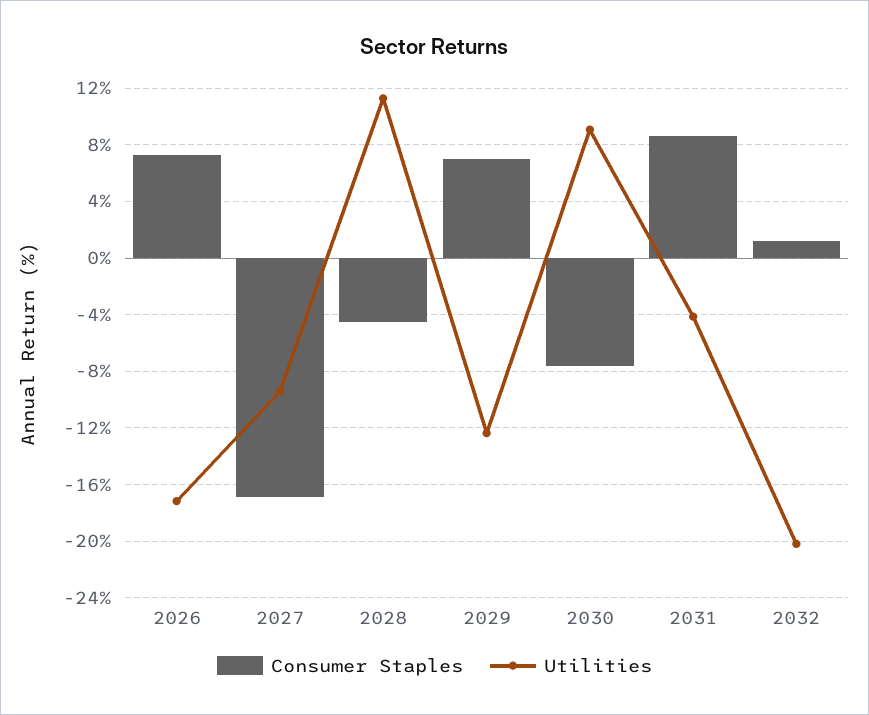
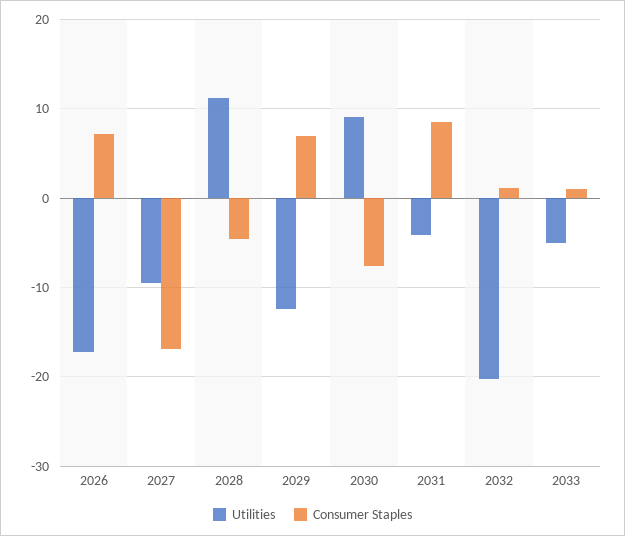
Utilities, 2033: none -> -5
Consumer Staples, 2033: none -> 1

